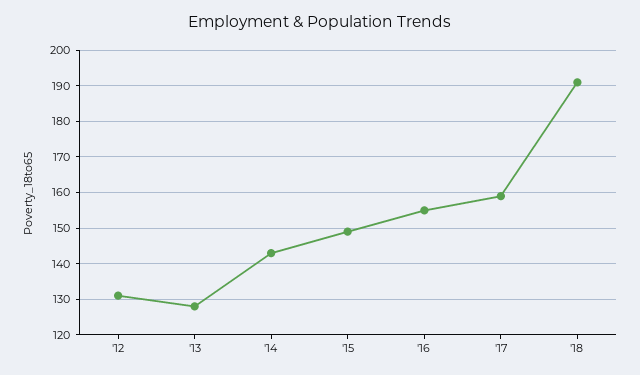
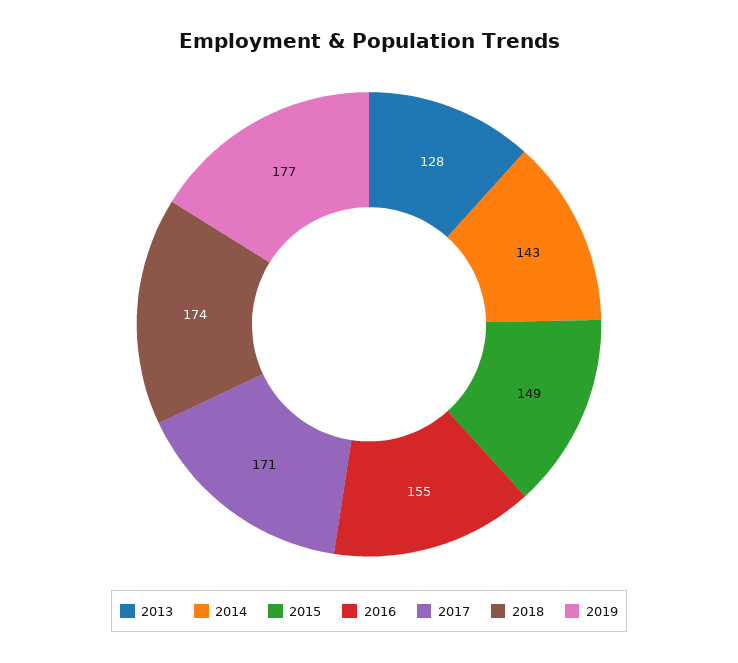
'12: 130 -> none
'17: 160 -> 171
'18: 190 -> 174
2019: none -> 177

